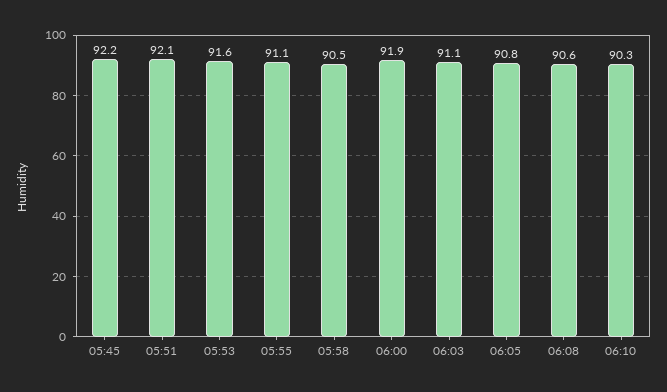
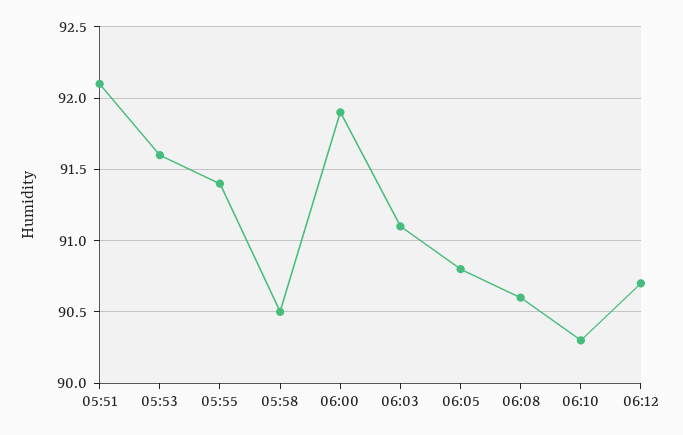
05:45: 92.2 -> none
05:55: 91.1 -> 91.4
06:12: none -> 90.7

